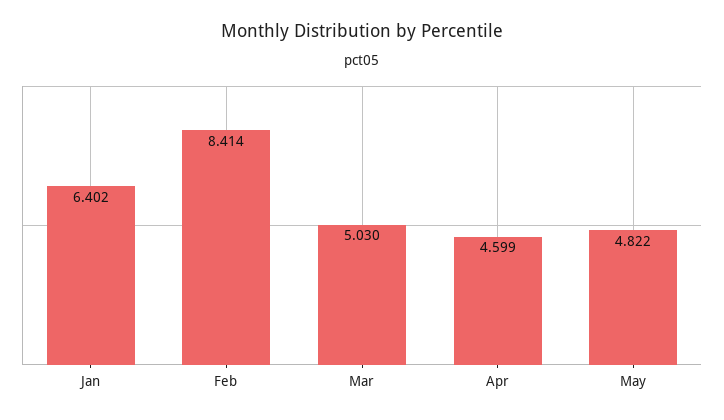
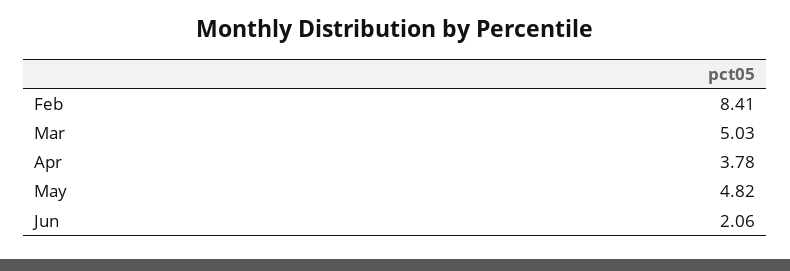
Jan: 6.402 -> none
Apr: 4.599 -> 3.78
Jun: none -> 2.06

